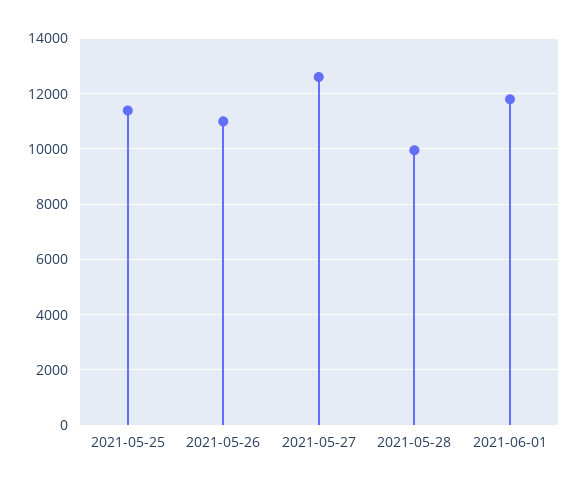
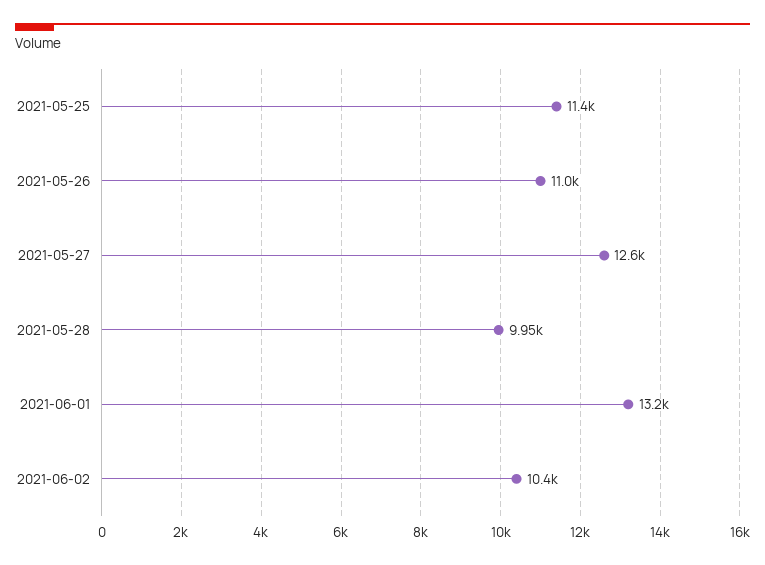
2021-06-01: 11750 -> 13200
2021-06-02: none -> 10400

